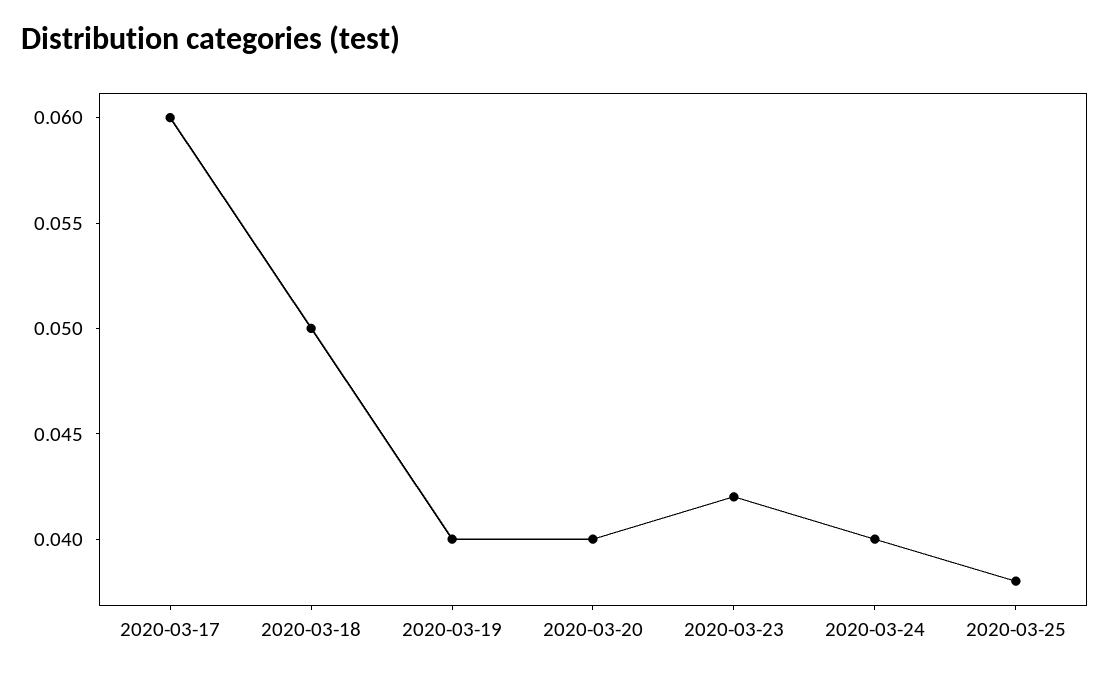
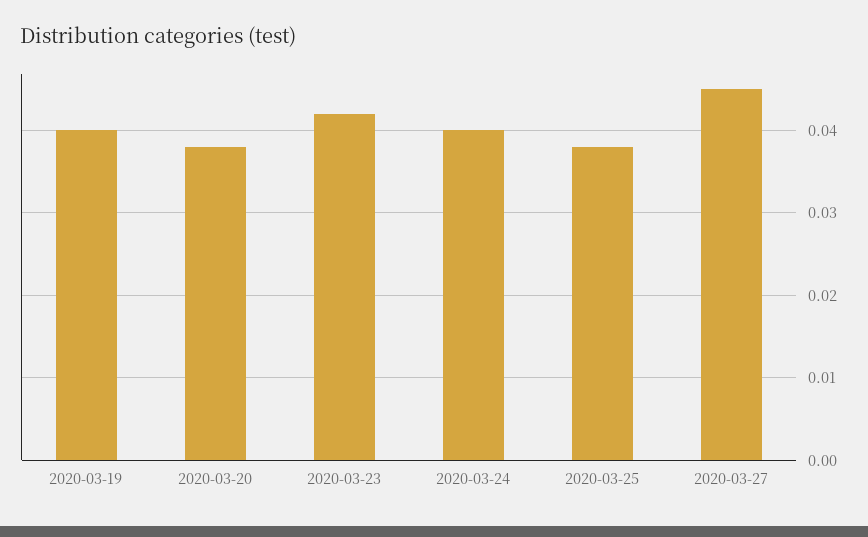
2020-03-17: 0.06 -> none
2020-03-18: 0.05 -> none
2020-03-20: 0.04 -> 0.038
2020-03-27: none -> 0.045

